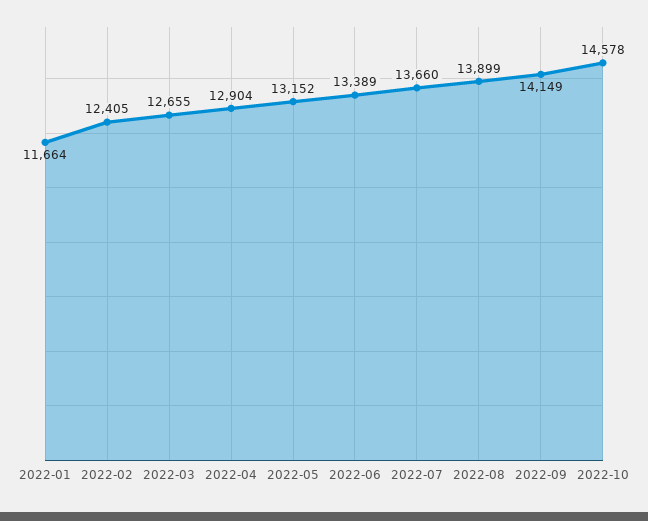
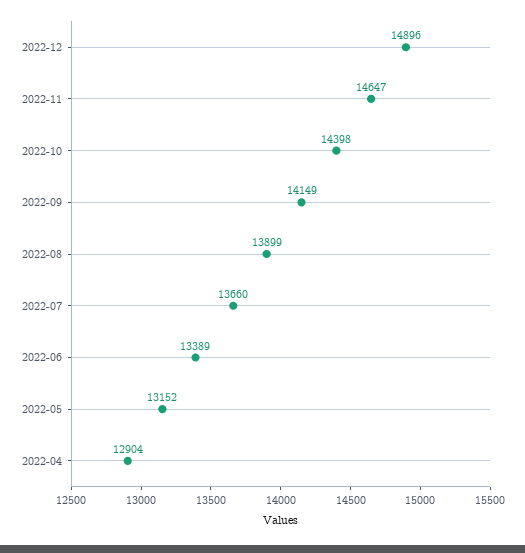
2022-01: 11664 -> none
2022-02: 12405 -> none
2022-03: 12655 -> none
2022-10: 14578 -> 14398
2022-12: none -> 14896
2022-11: none -> 14647

